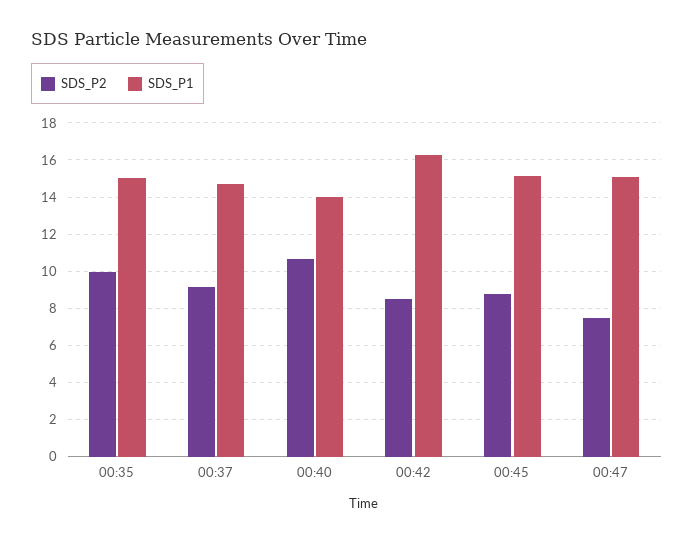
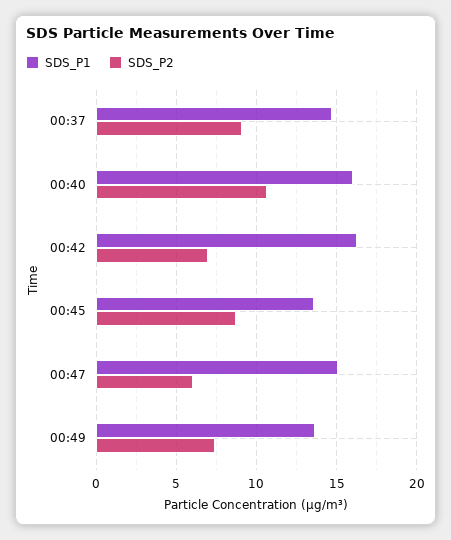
SDS_P2, 00:35: 10 -> none
SDS_P1, 00:35: 15 -> none
SDS_P1, 00:40: 14 -> 16
SDS_P2, 00:42: 8.5 -> 7
SDS_P1, 00:45: 15 -> 13.5
SDS_P2, 00:47: 7.5 -> 6
SDS_P1, 00:49: none -> 13.5
SDS_P2, 00:49: none -> 7.5

